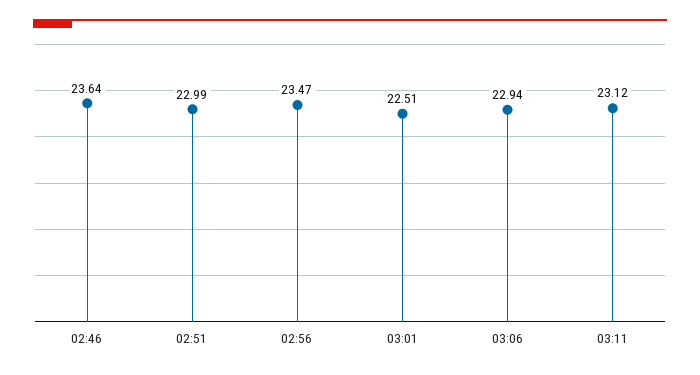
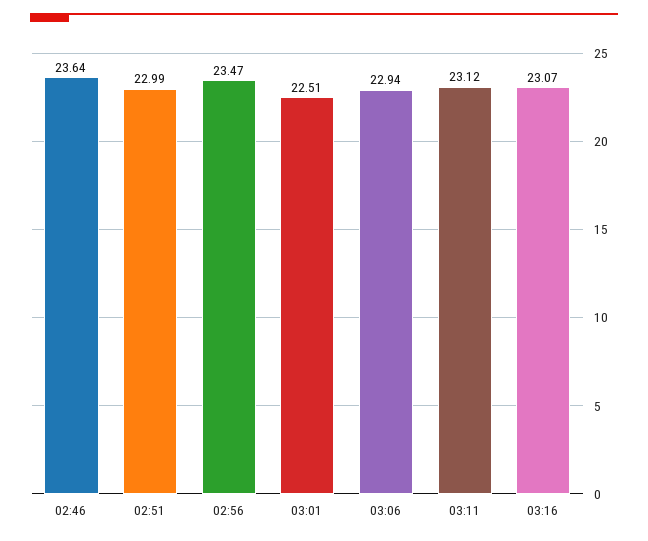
03:16: none -> 23.07

